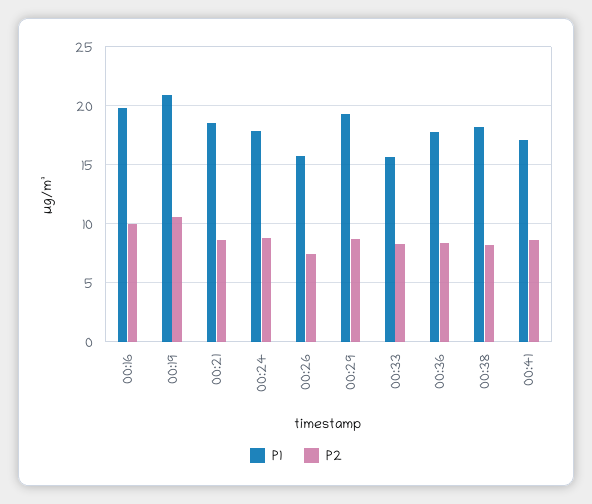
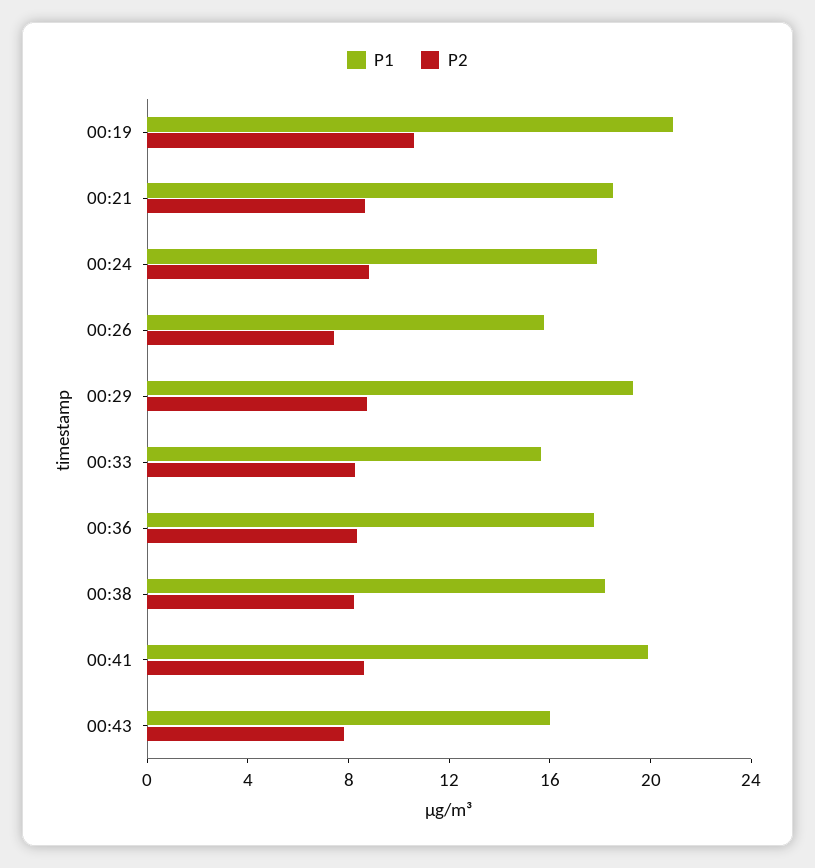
P1, 00:16: 20 -> none
P2, 00:16: 10 -> none
P1, 00:41: 17 -> 20
P1, 00:43: none -> 16
P2, 00:43: none -> 8

